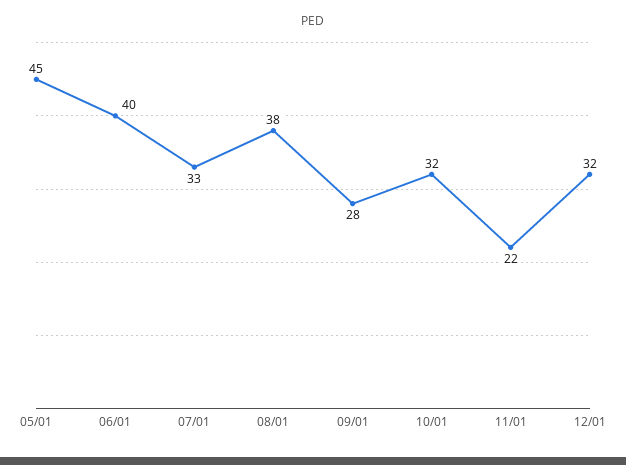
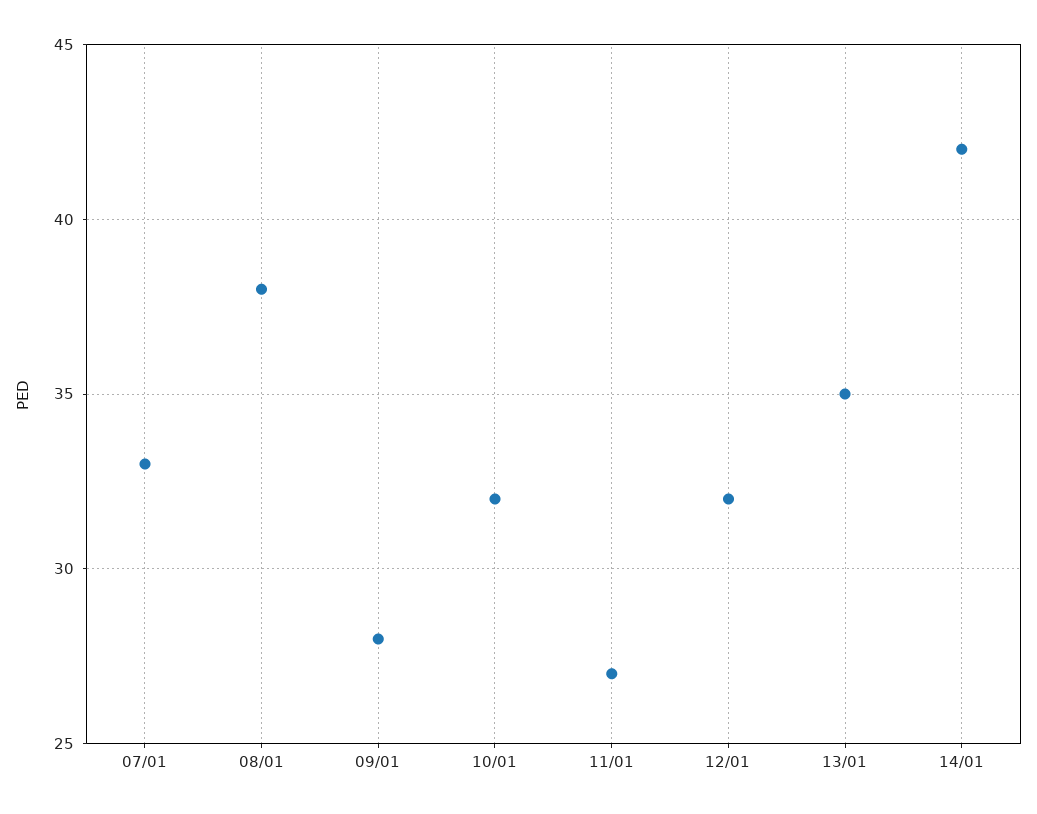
05/01: 45 -> none
06/01: 40 -> none
11/01: 22 -> 27
13/01: none -> 35
14/01: none -> 42

